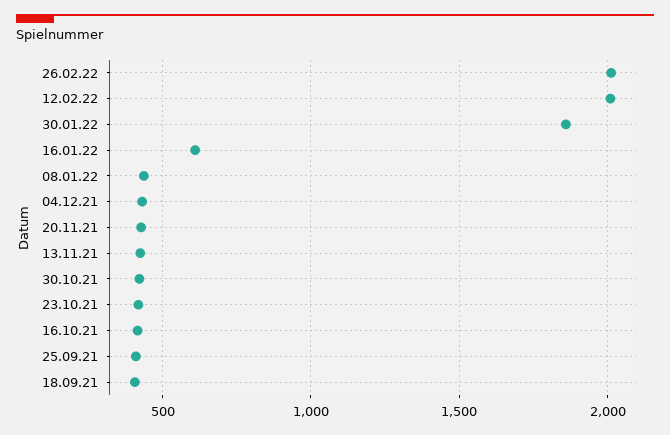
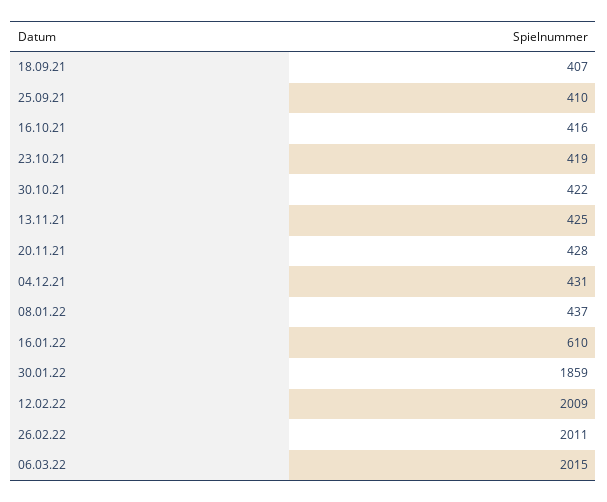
06.03.22: none -> 2015

